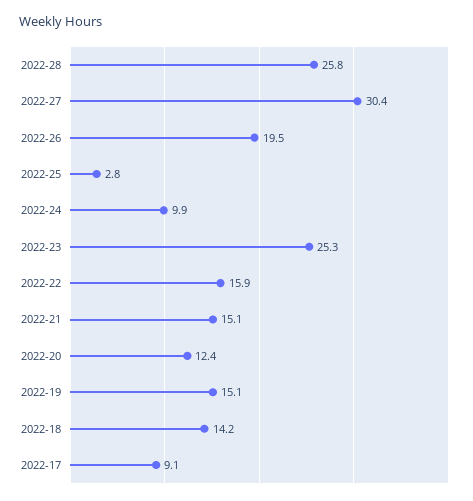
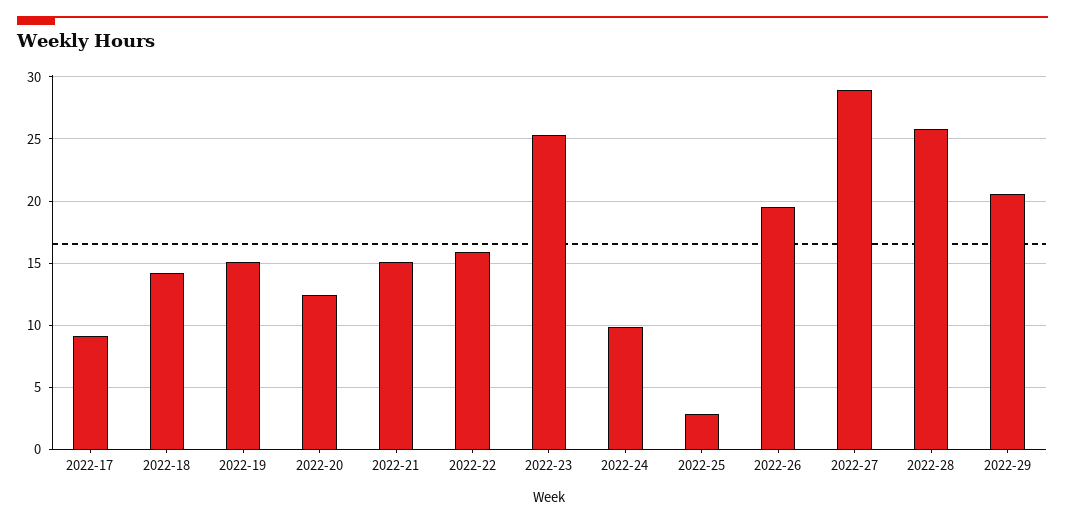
2022-27: 30.4 -> 29
2022-29: none -> 20.5

